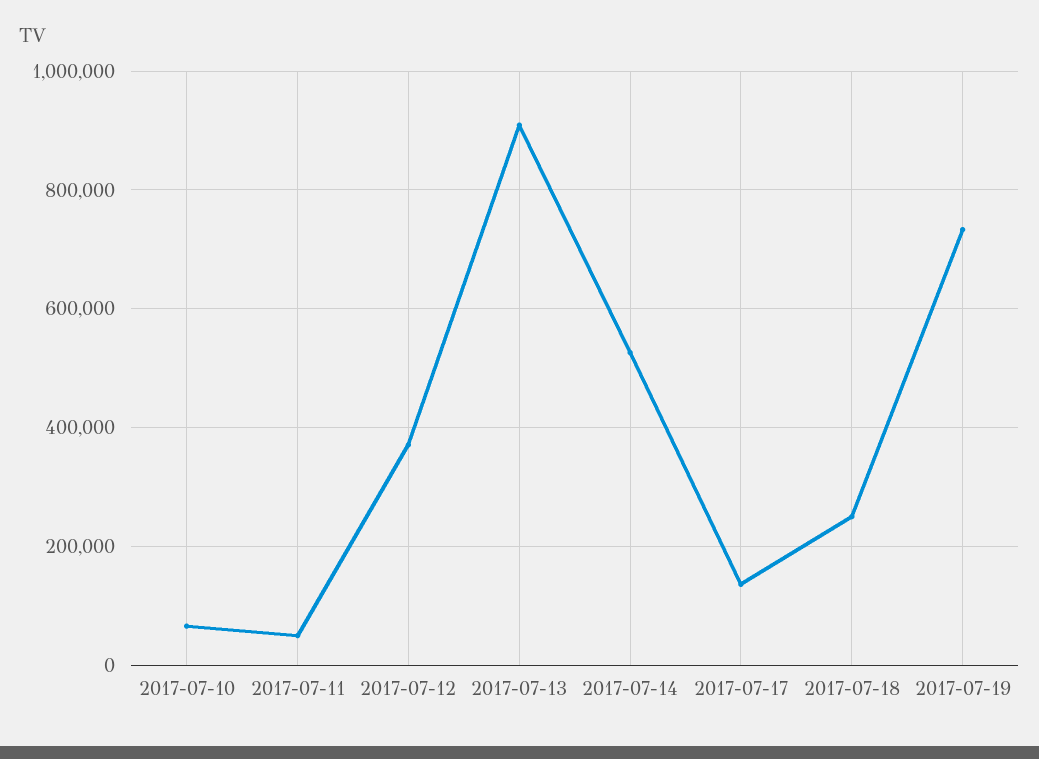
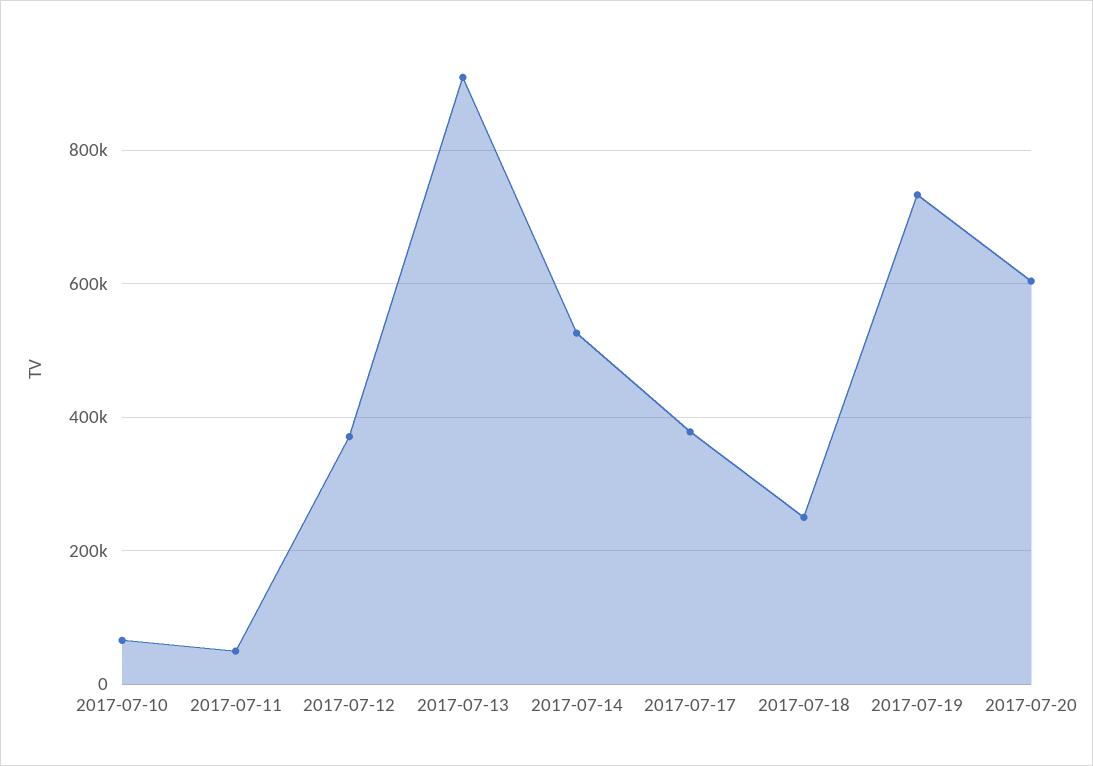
2017-07-17: 140000 -> 380000
2017-07-20: none -> 600000

